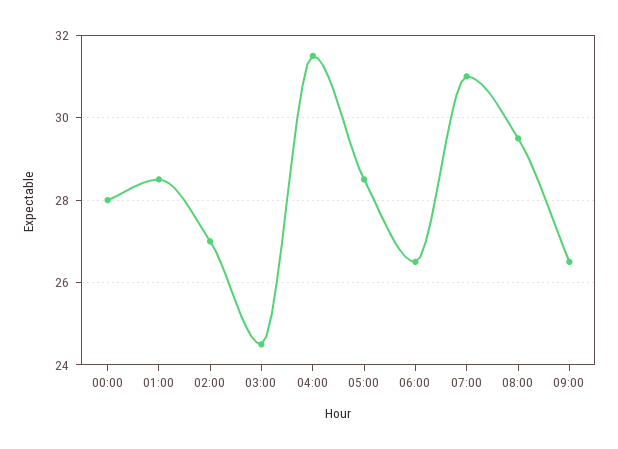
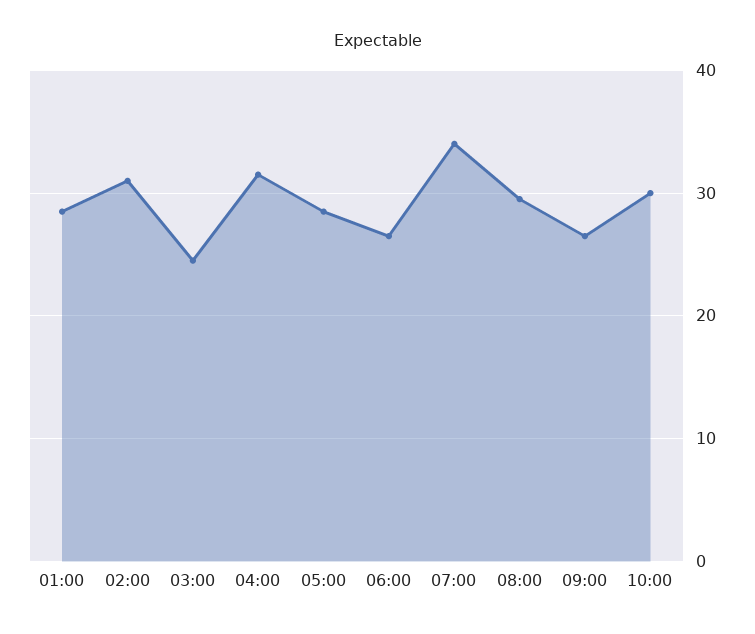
00:00: 28 -> none
02:00: 27 -> 31
07:00: 31 -> 34
10:00: none -> 30

